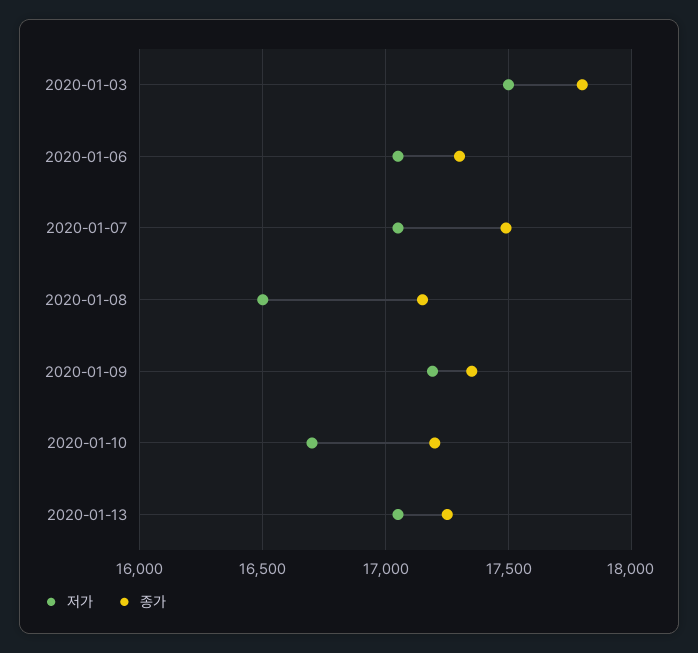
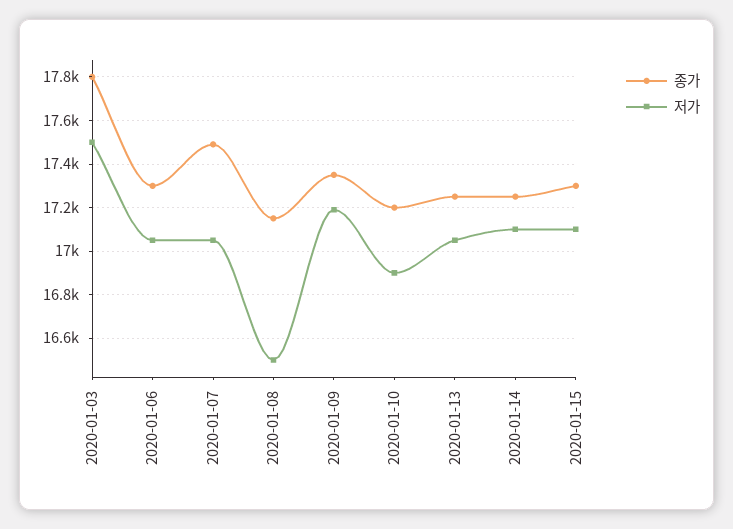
저가, 2020-01-10: 16700 -> 16900
종가, 2020-01-14: none -> 17250
저가, 2020-01-14: none -> 17100
종가, 2020-01-15: none -> 17300
저가, 2020-01-15: none -> 17100

